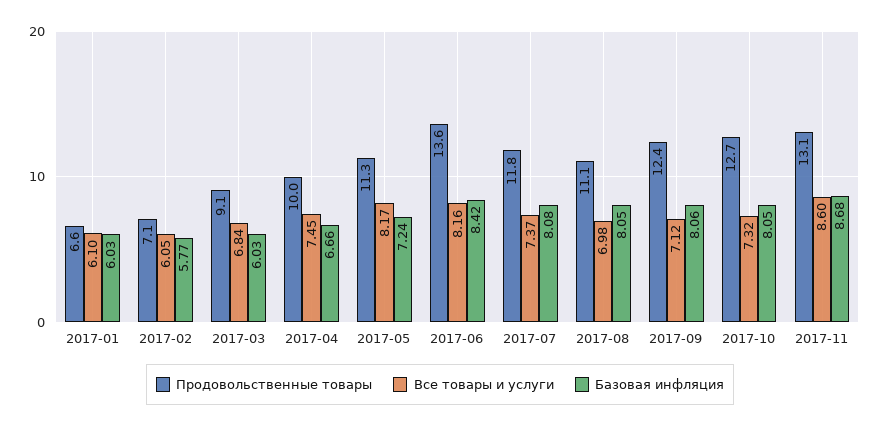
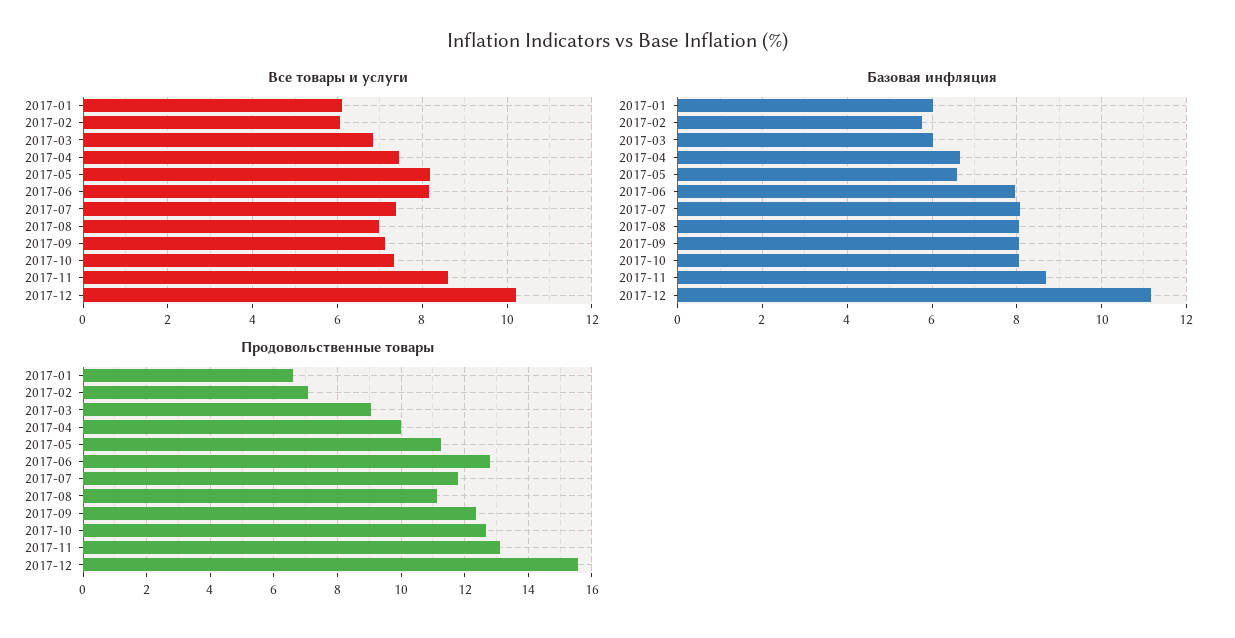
Базовая инфляция, 2017-05: 7.24 -> 6.6
Продовольственные товары, 2017-06: 13.6 -> 12.8
Базовая инфляция, 2017-06: 8.42 -> 8
Все товары и услуги, 2017-12: none -> 10.2
Базовая инфляция, 2017-12: none -> 11.2
Продовольственные товары, 2017-12: none -> 15.6

